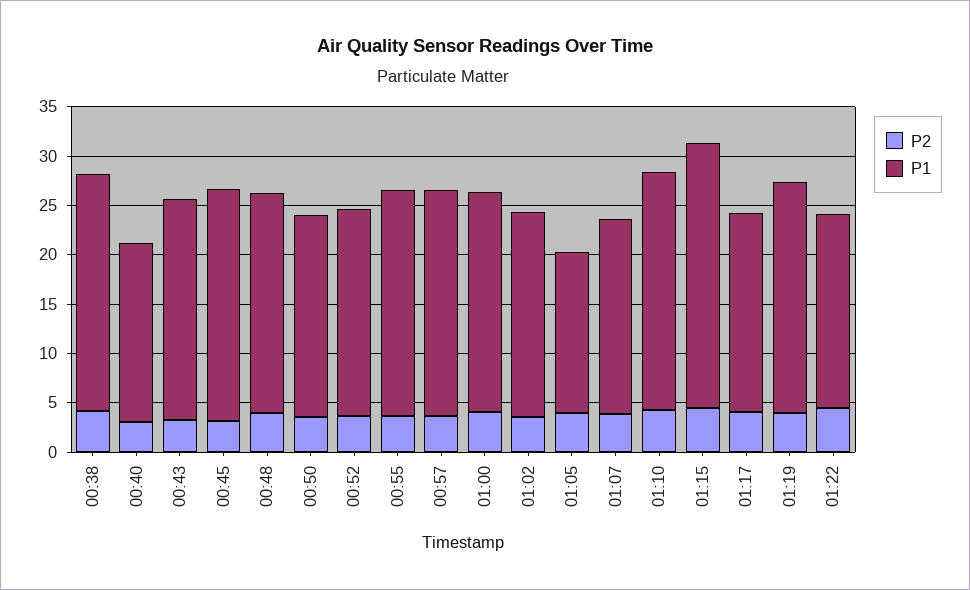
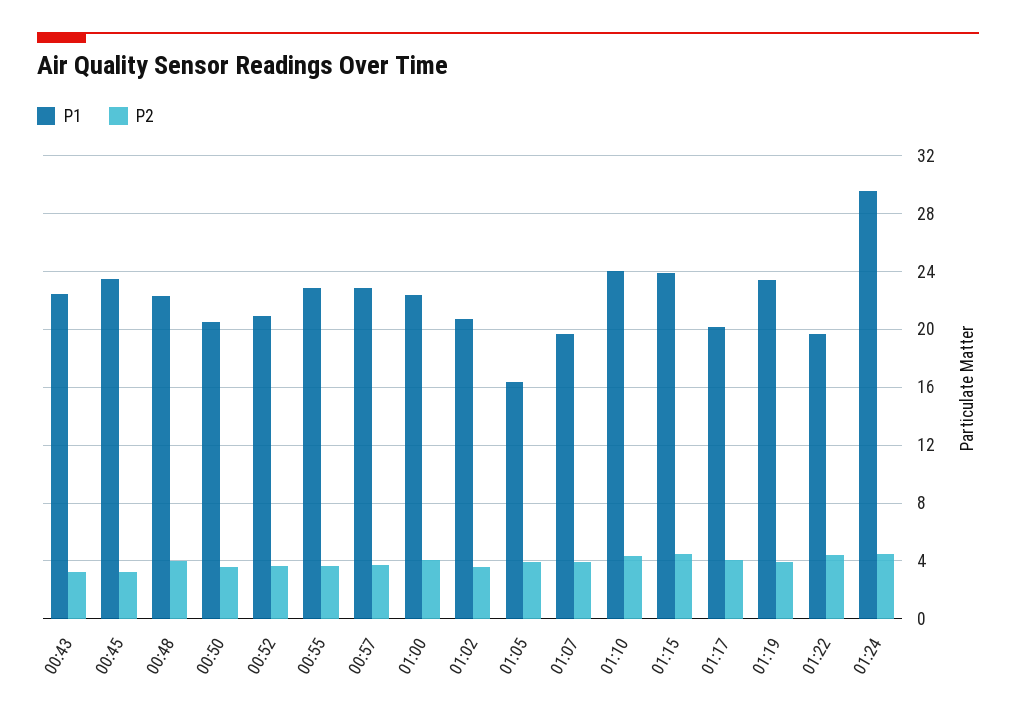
P2, 00:38: 4 -> none
P1, 00:38: 24 -> none
P2, 00:40: 3 -> none
P1, 00:40: 18 -> none
P1, 01:15: 27 -> 24
P1, 01:24: none -> 29.5
P2, 01:24: none -> 4.5

